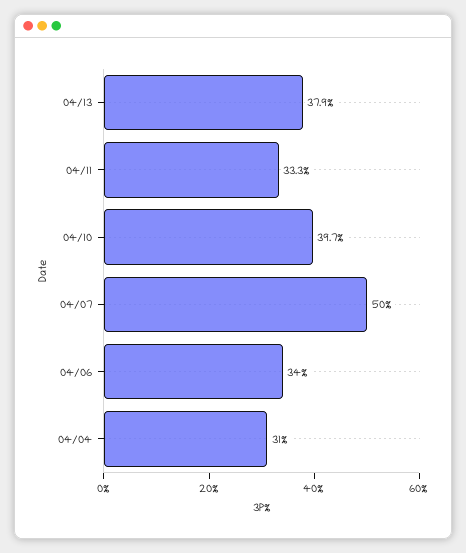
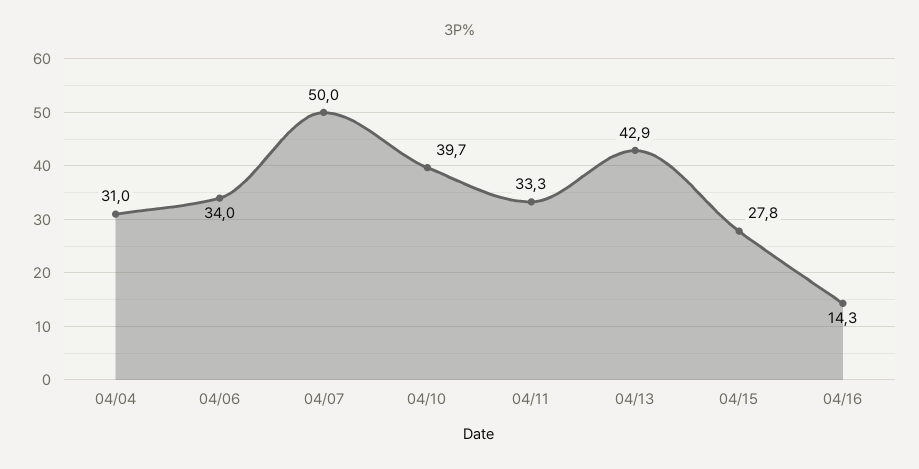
04/13: 37.9 -> 42.9
04/15: none -> 27.8
04/16: none -> 14.3

